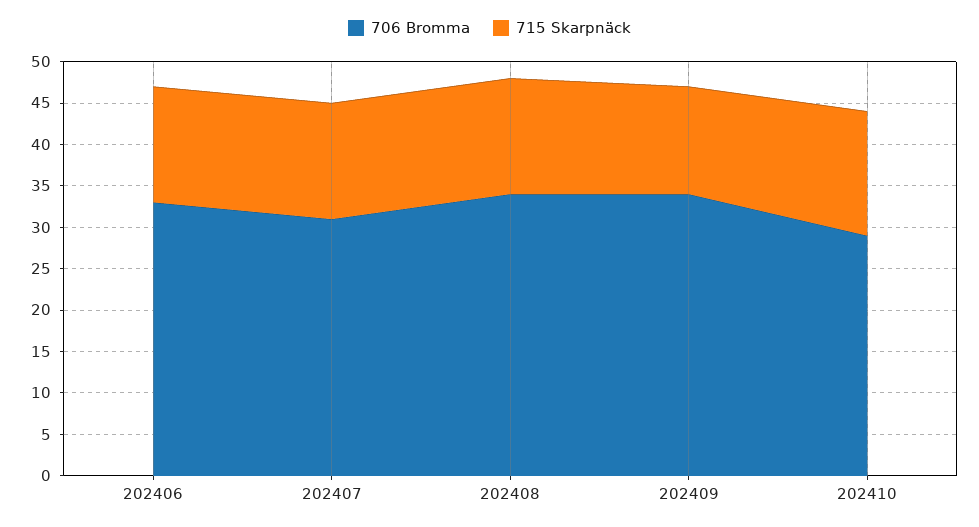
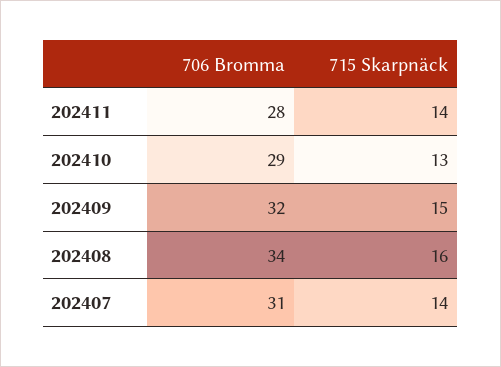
706 Bromma, 202406: 33 -> none
715 Skarpnäck, 202406: 14 -> none
715 Skarpnäck, 202408: 14 -> 16
706 Bromma, 202409: 34 -> 32
715 Skarpnäck, 202409: 13 -> 15
715 Skarpnäck, 202410: 15 -> 13
706 Bromma, 202411: none -> 28
715 Skarpnäck, 202411: none -> 14

